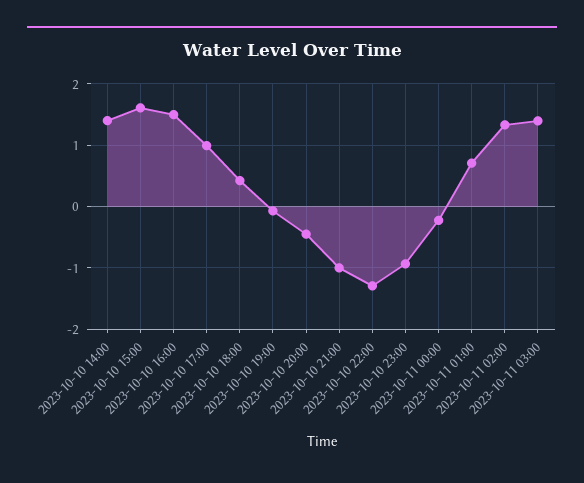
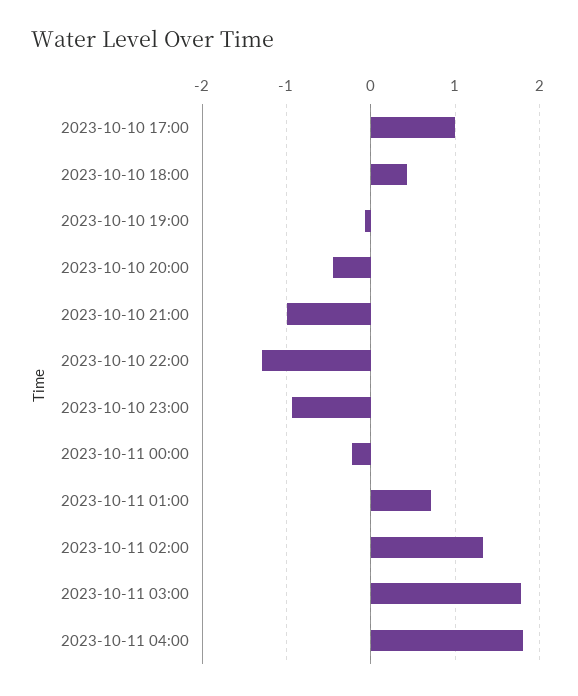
2023-10-10 14:00: 1.4 -> none
2023-10-10 15:00: 1.6 -> none
2023-10-10 16:00: 1.5 -> none
2023-10-11 03:00: 1.4 -> 1.8
2023-10-11 04:00: none -> 1.8

